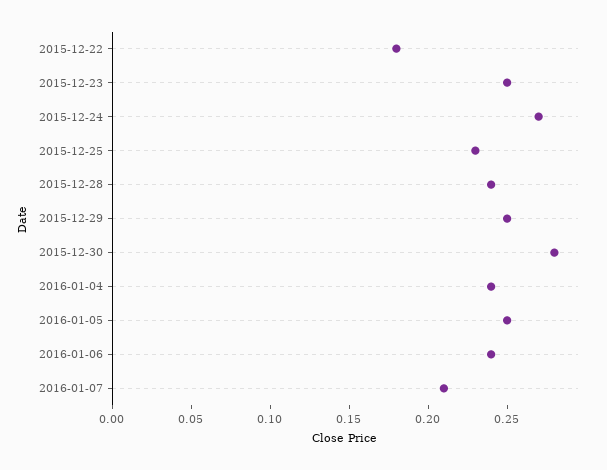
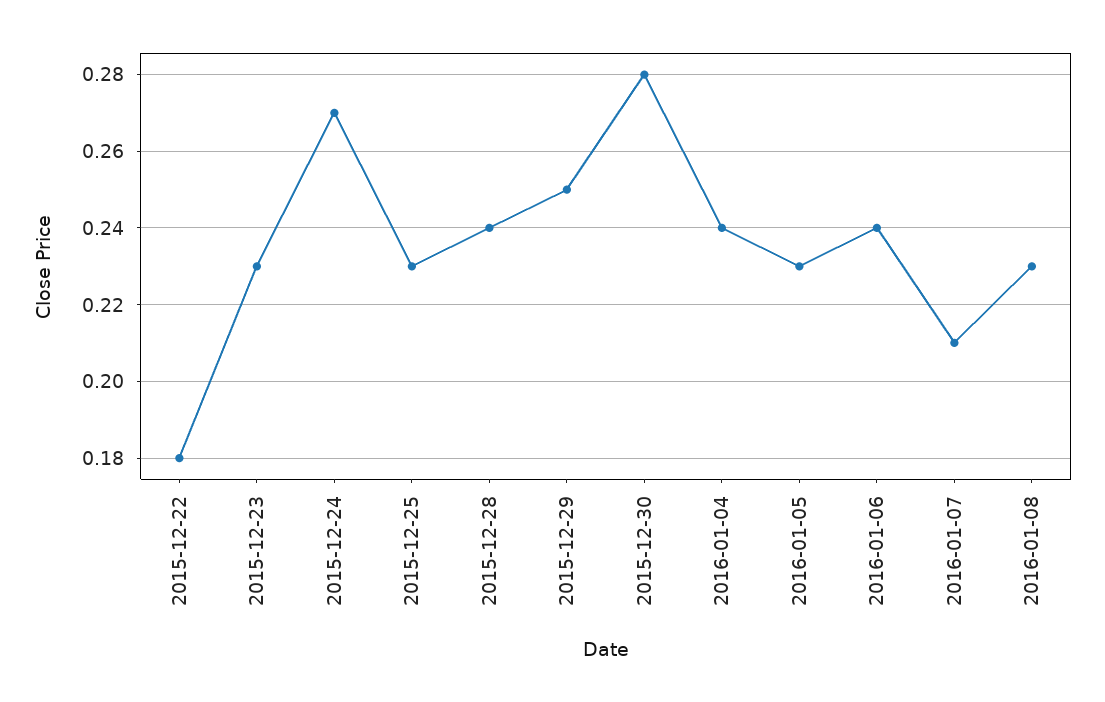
2015-12-23: 0.25 -> 0.23
2016-01-05: 0.25 -> 0.23
2016-01-08: none -> 0.23

